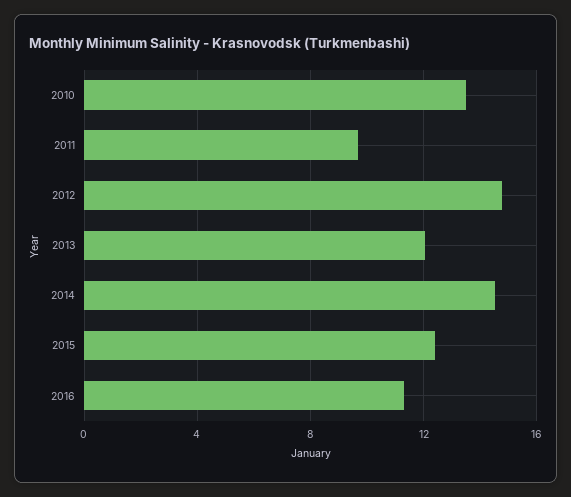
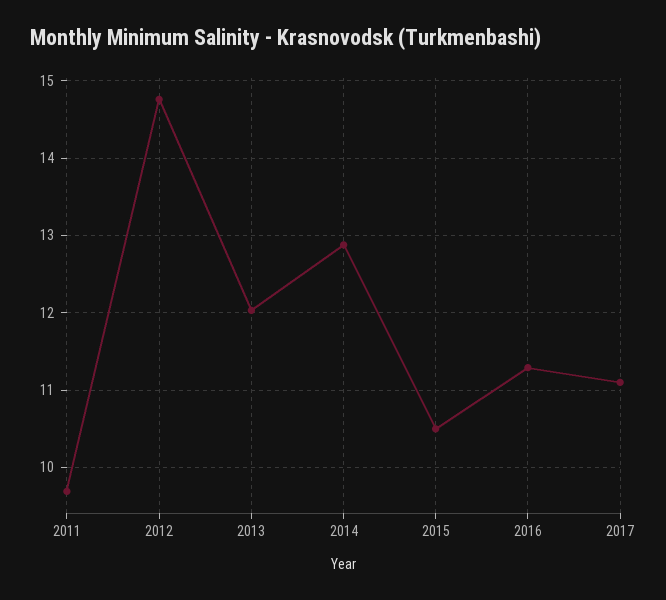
2010: 13.5 -> none
2014: 14.5 -> 12.9
2015: 12.5 -> 10.5
2017: none -> 11.1

